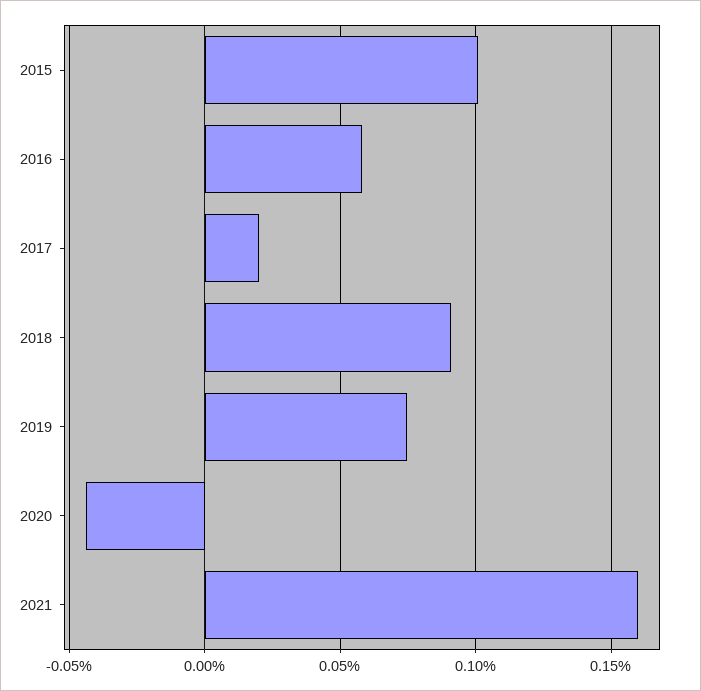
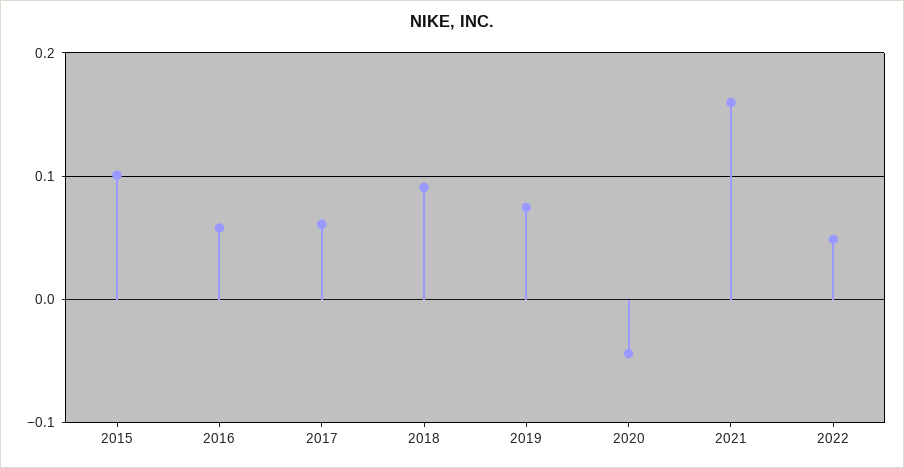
2017: 0.02 -> 0.06
2022: none -> 0.05

